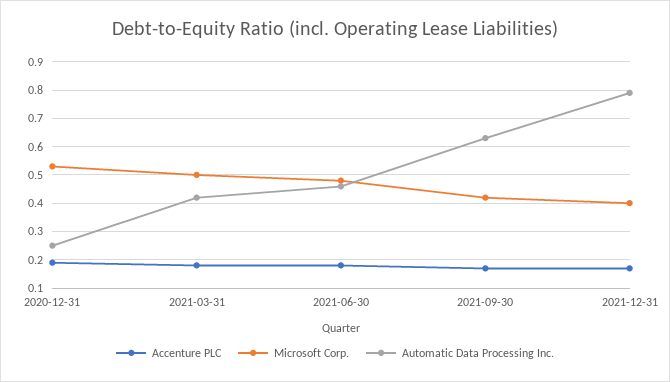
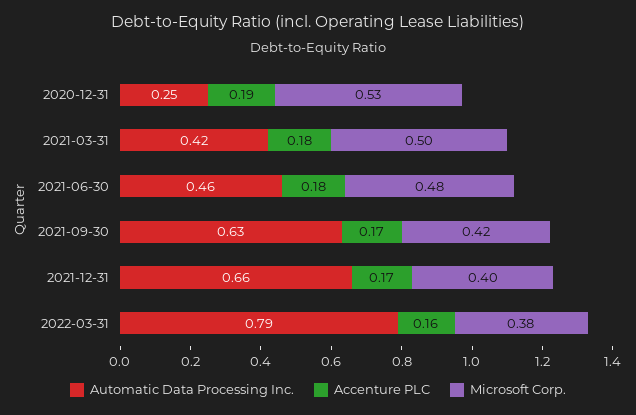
Automatic Data Processing Inc., 2021-12-31: 0.8 -> 0.66
Automatic Data Processing Inc., 2022-03-31: none -> 0.79
Accenture PLC, 2022-03-31: none -> 0.16
Microsoft Corp., 2022-03-31: none -> 0.38

